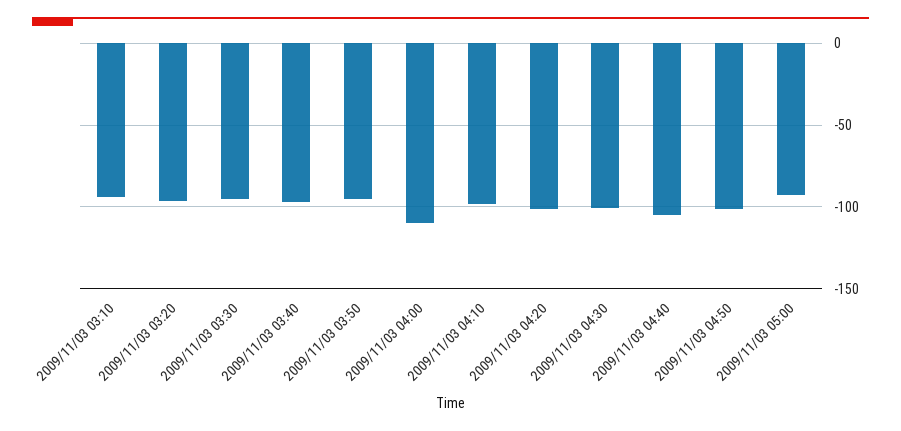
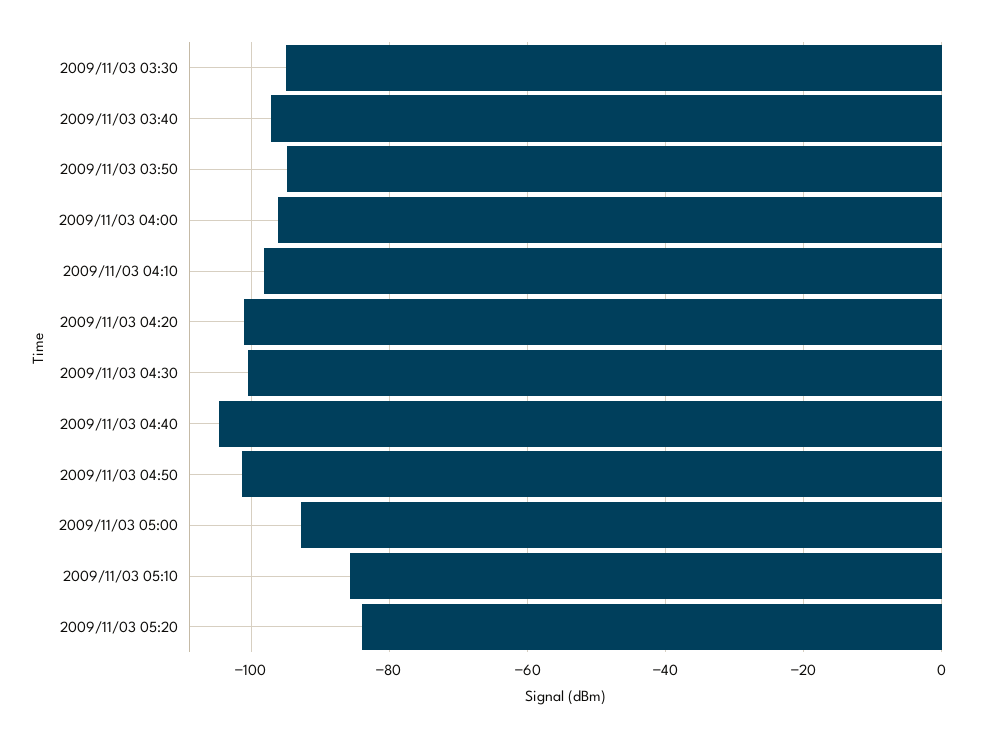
2009/11/03 03:10: -95 -> none
2009/11/03 03:20: -95 -> none
2009/11/03 04:00: -110 -> -96
2009/11/03 05:10: none -> -86
2009/11/03 05:20: none -> -84

